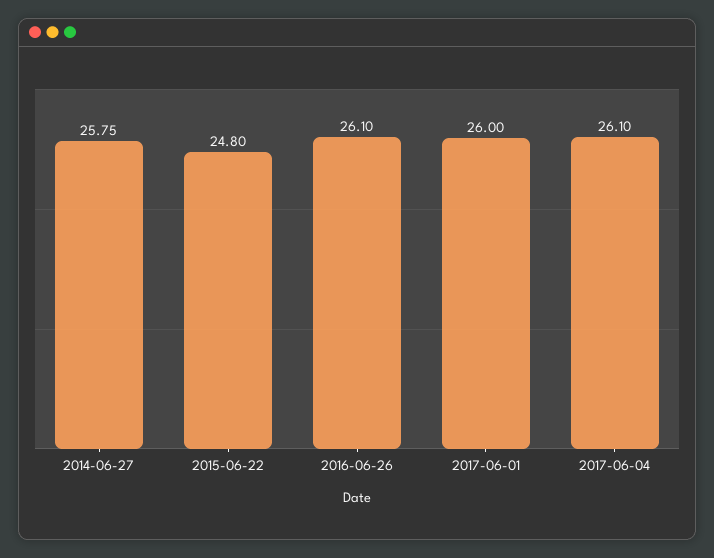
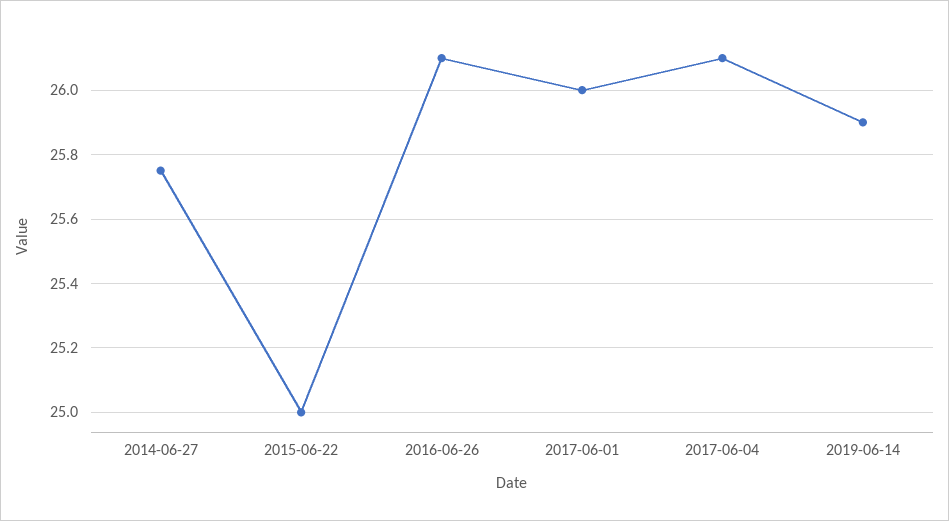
2015-06-22: 24.8 -> 25
2019-06-14: none -> 25.9

